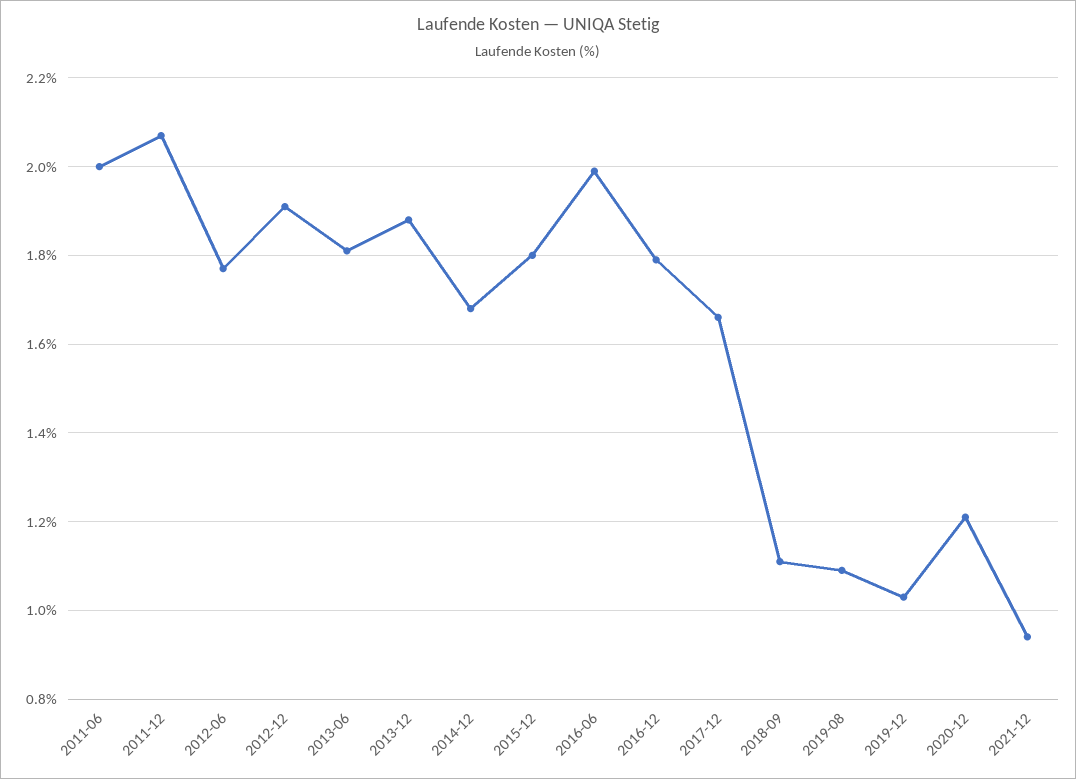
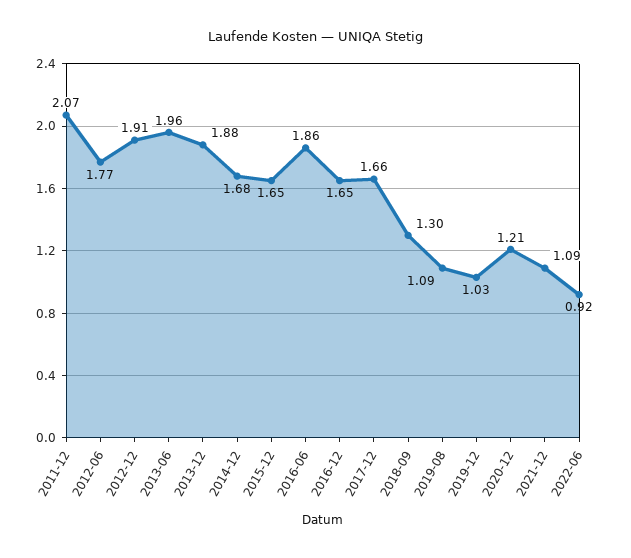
2011-06: 2 -> none
2013-06: 1.8 -> 1.96
2015-12: 1.8 -> 1.65
2016-06: 2 -> 1.86
2016-12: 1.8 -> 1.65
2018-09: 1.1 -> 1.3
2021-12: 0.95 -> 1.09
2022-06: none -> 0.92

